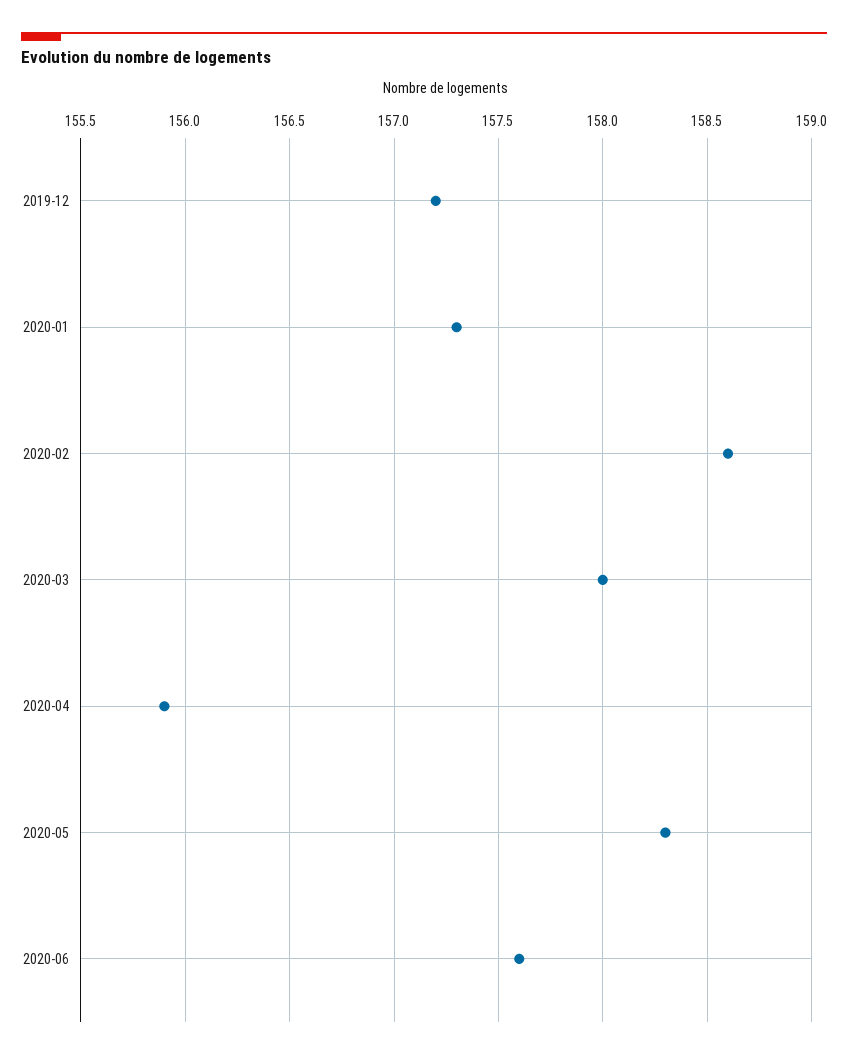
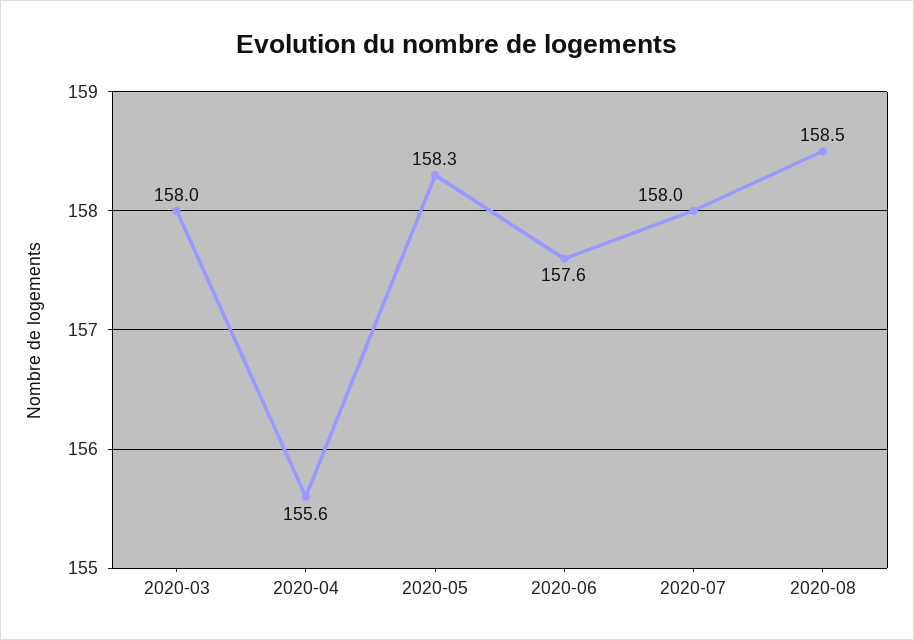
2019-12: 157.2 -> none
2020-01: 157.3 -> none
2020-02: 158.6 -> none
2020-04: 155.9 -> 155.6
2020-07: none -> 158
2020-08: none -> 158.5

